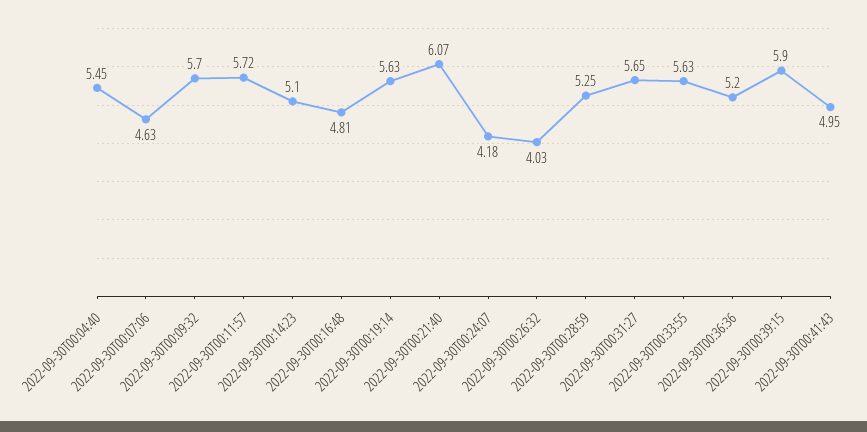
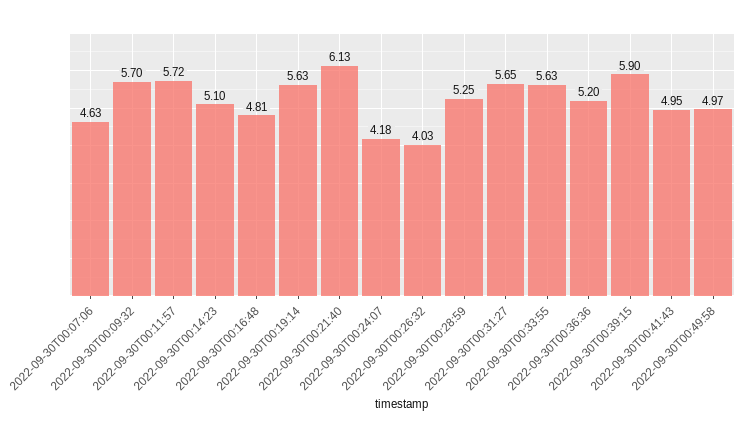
2022-09-30T00:04:40: 5.45 -> none
2022-09-30T00:21:40: 6.07 -> 6.13
2022-09-30T00:49:58: none -> 4.97

